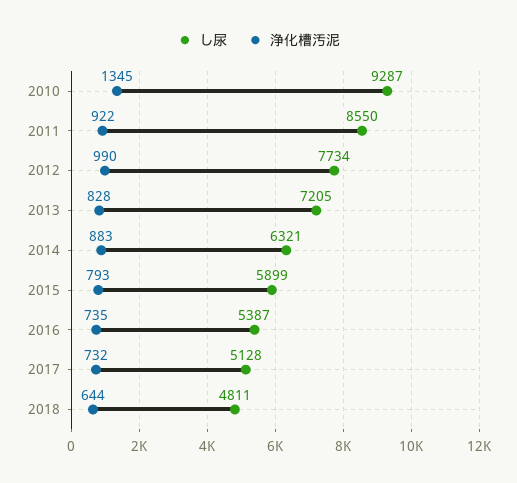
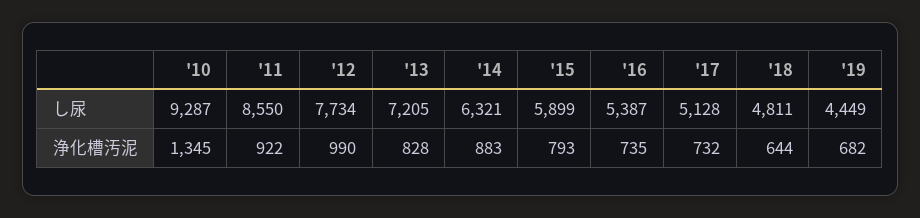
し尿, '19: none -> 4449
浄化槽汚泥, '19: none -> 682

